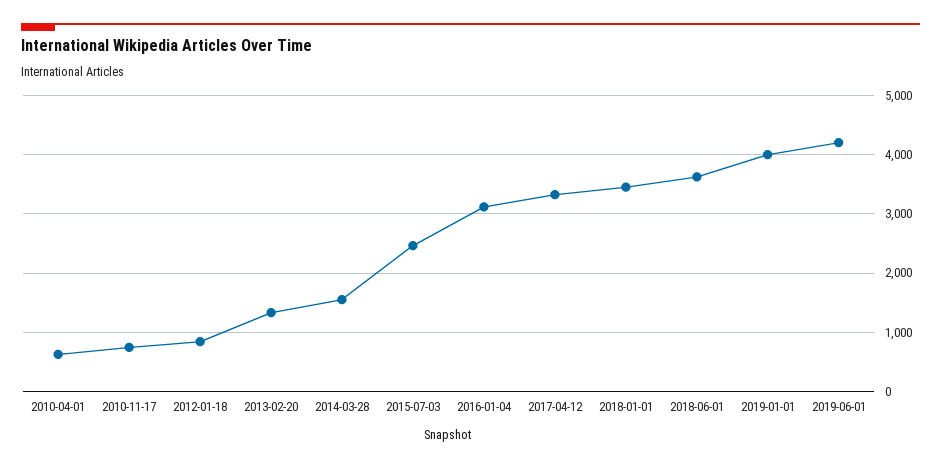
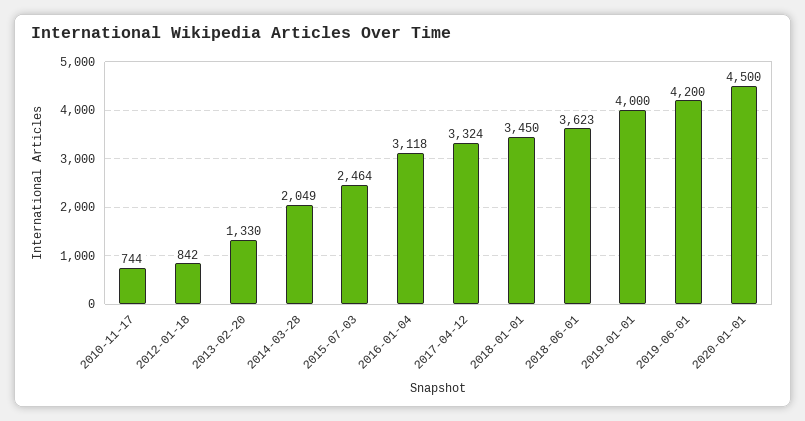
2010-04-01: 600 -> none
2014-03-28: 1600 -> 2049
2020-01-01: none -> 4500

